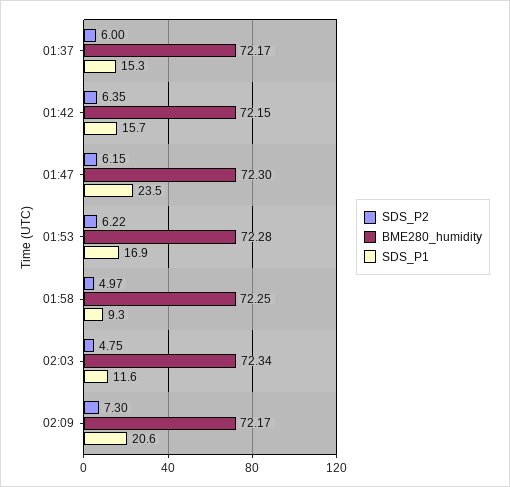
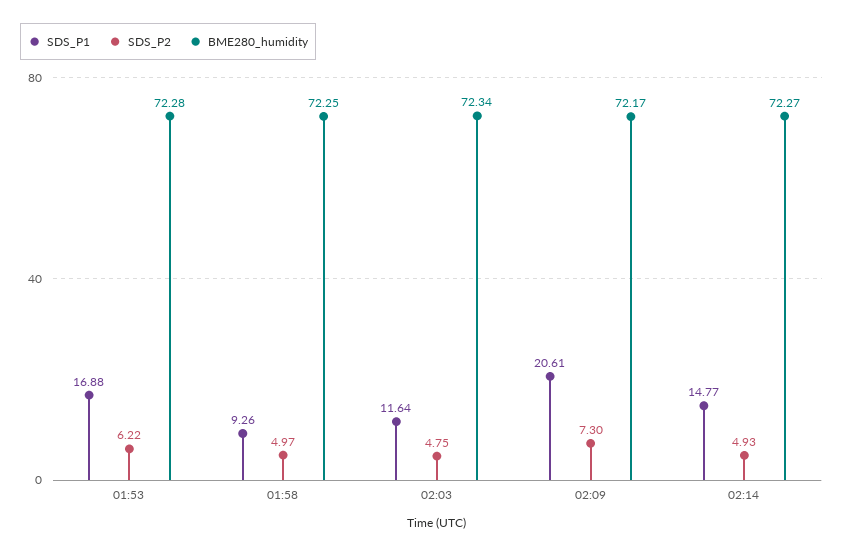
SDS_P2, 01:37: 6 -> none
BME280_humidity, 01:37: 72.17 -> none
SDS_P1, 01:37: 15.3 -> none
SDS_P2, 01:42: 6.35 -> none
BME280_humidity, 01:42: 72.15 -> none
SDS_P1, 01:42: 15.7 -> none
SDS_P2, 01:47: 6.15 -> none
BME280_humidity, 01:47: 72.3 -> none
SDS_P1, 01:47: 23.5 -> none
SDS_P1, 02:14: none -> 14.77
SDS_P2, 02:14: none -> 4.93
BME280_humidity, 02:14: none -> 72.27

